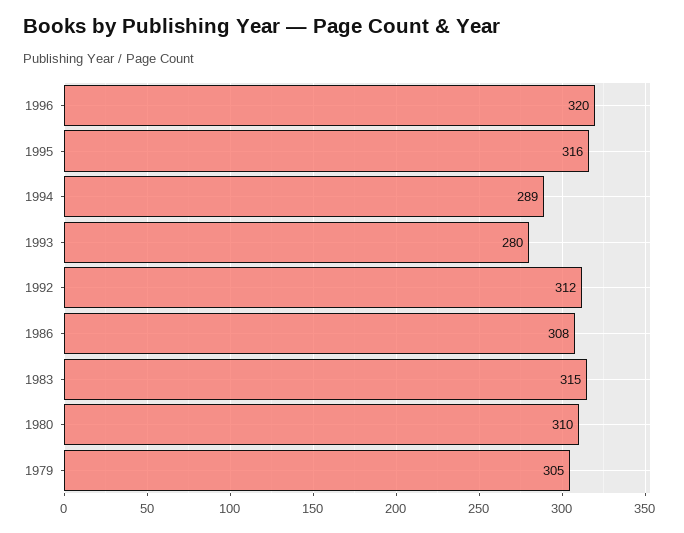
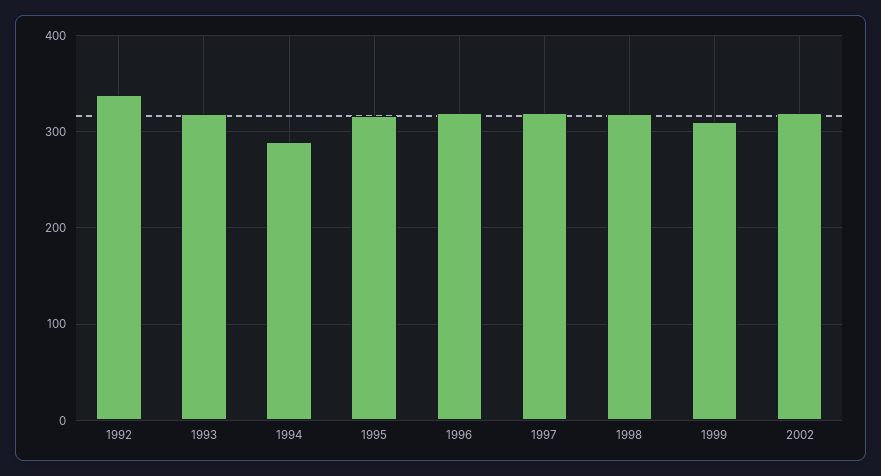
1993: 280 -> 320
1992: 312 -> 340
1986: 308 -> none
1983: 315 -> none
1980: 310 -> none
1979: 305 -> none
1997: none -> 320
1998: none -> 320
1999: none -> 310
2002: none -> 320

